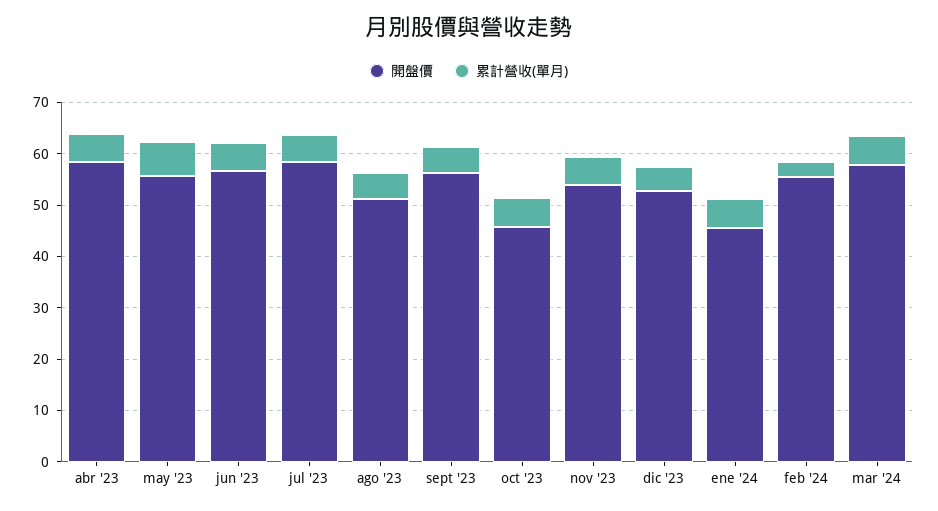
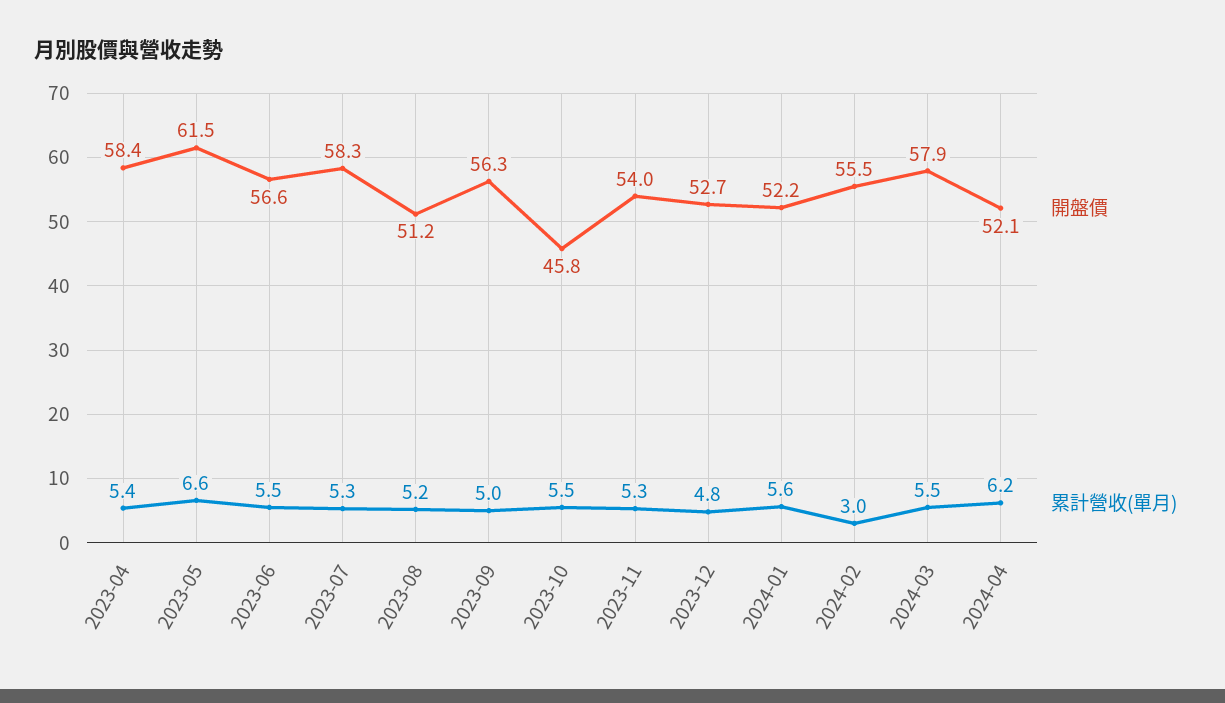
開盤價, may '23: 56 -> 61.5
開盤價, ene '24: 46 -> 52.2
開盤價, 2024-04: none -> 52.1
累計營收(單月), 2024-04: none -> 6.2

